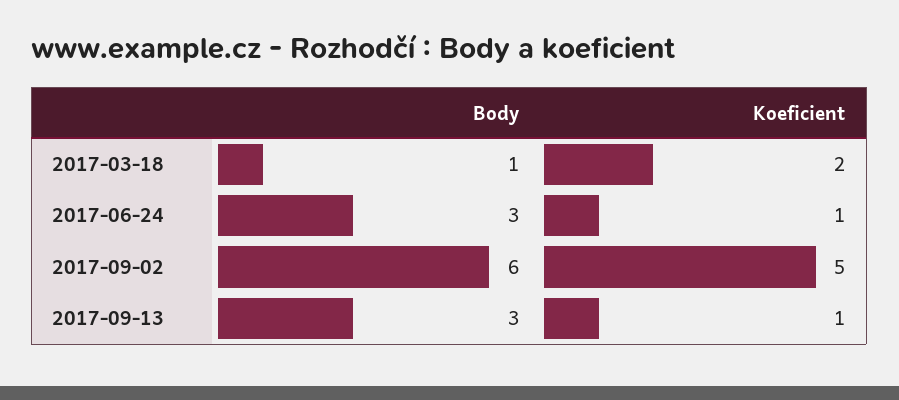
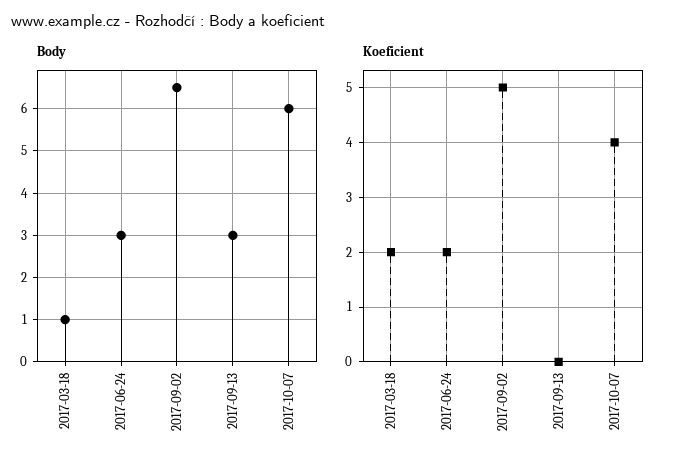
Koeficient, 2017-06-24: 1 -> 2
Body, 2017-09-02: 6 -> 6.5
Koeficient, 2017-09-13: 1 -> 0
Body, 2017-10-07: none -> 6
Koeficient, 2017-10-07: none -> 4

